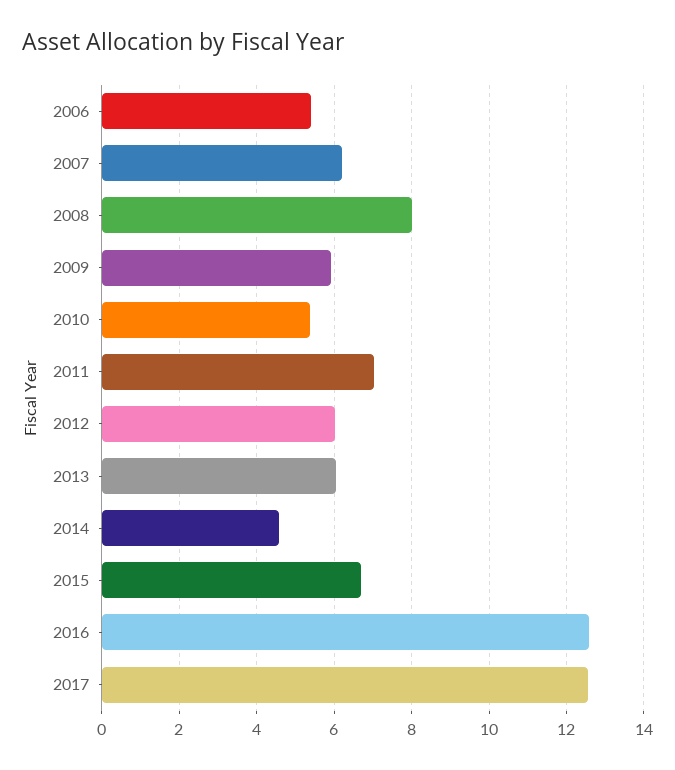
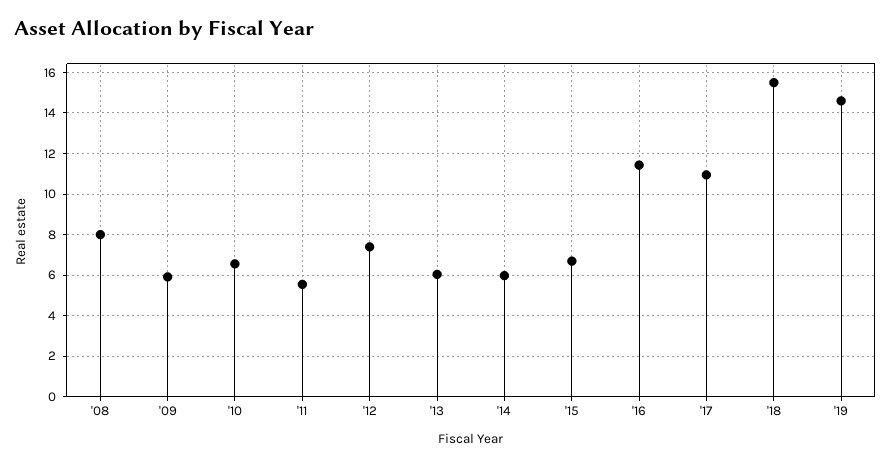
2006: 5.4 -> none
2007: 6.2 -> none
2010: 5.4 -> 6.5
2011: 7 -> 5.5
2012: 6 -> 7.5
2014: 4.6 -> 6
2016: 12.6 -> 11.5
2017: 12.6 -> 11
'18: none -> 15.5
'19: none -> 14.5

